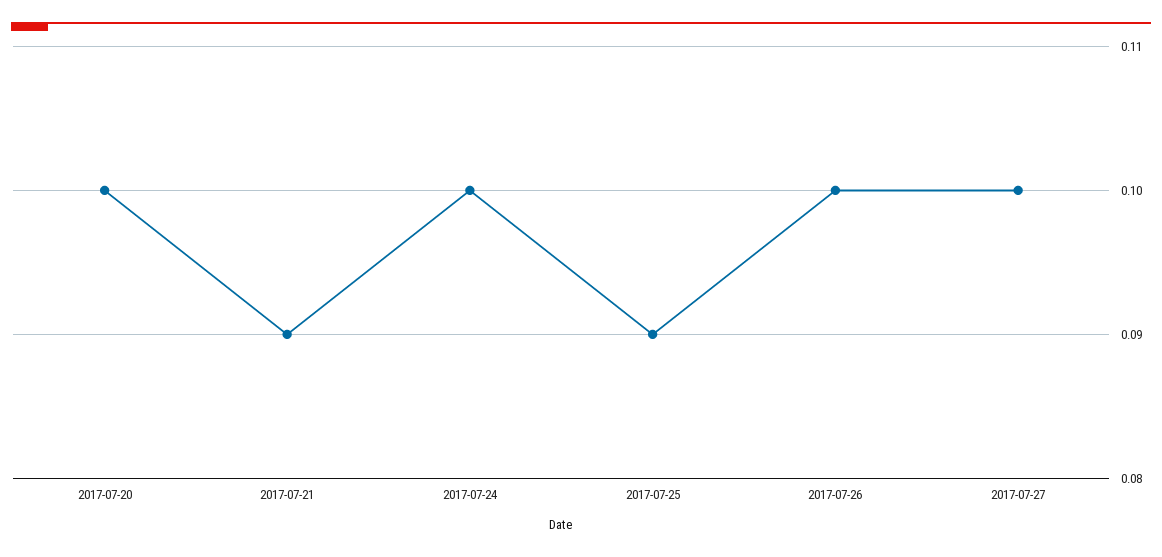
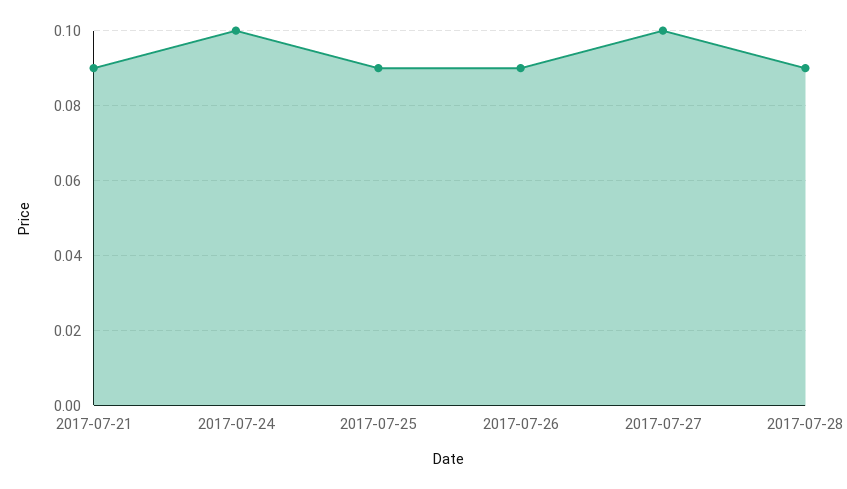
2017-07-20: 0.1 -> none
2017-07-26: 0.1 -> 0.09
2017-07-28: none -> 0.09

